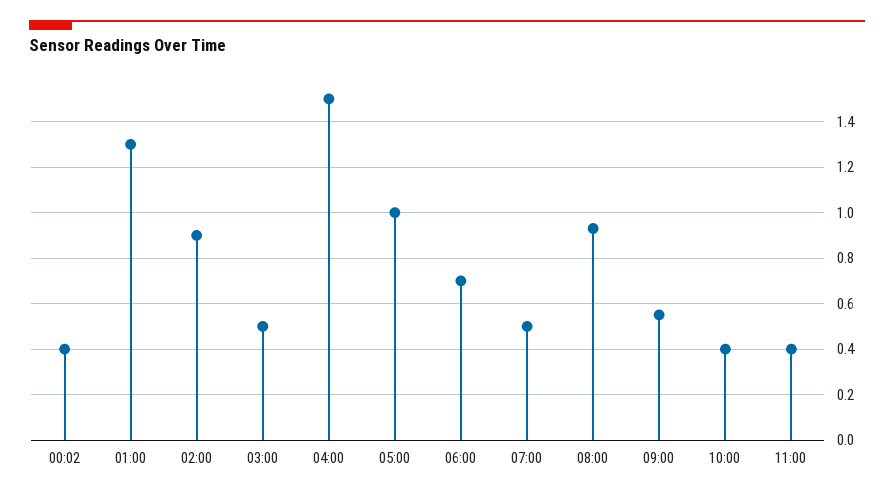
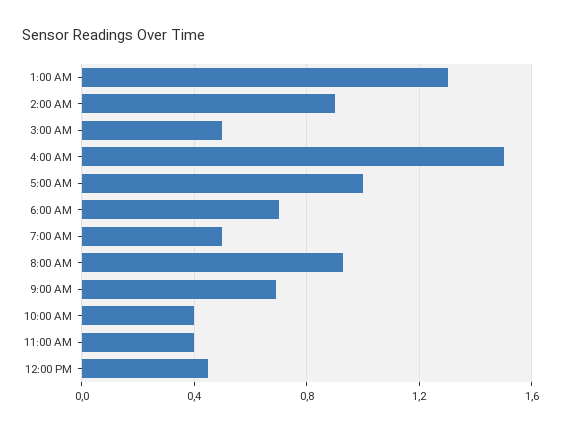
00:02: 0.4 -> none
09:00: 0.55 -> 0.7
12:00 PM: none -> 0.45

